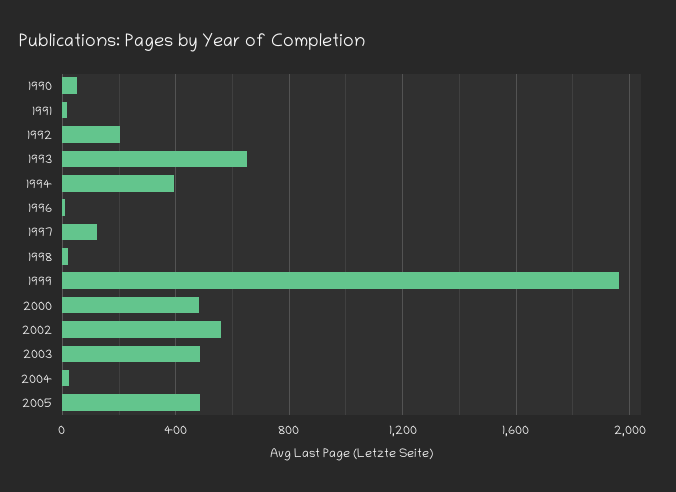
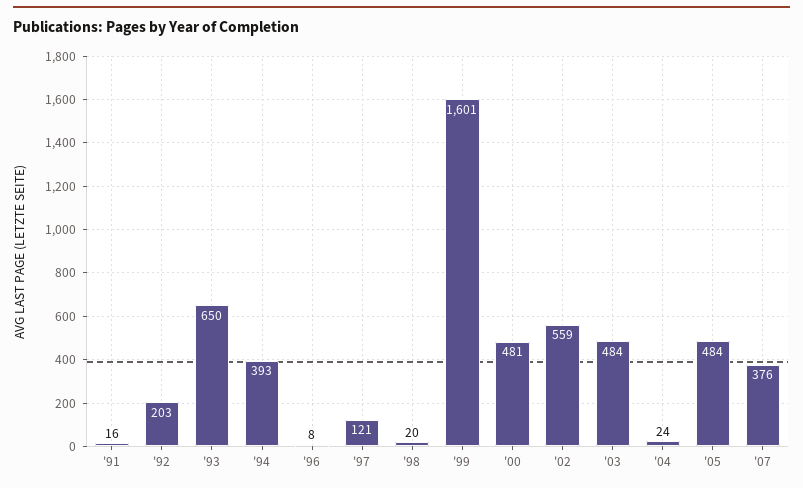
1990: 50 -> none
1999: 1950 -> 1601
'07: none -> 376

